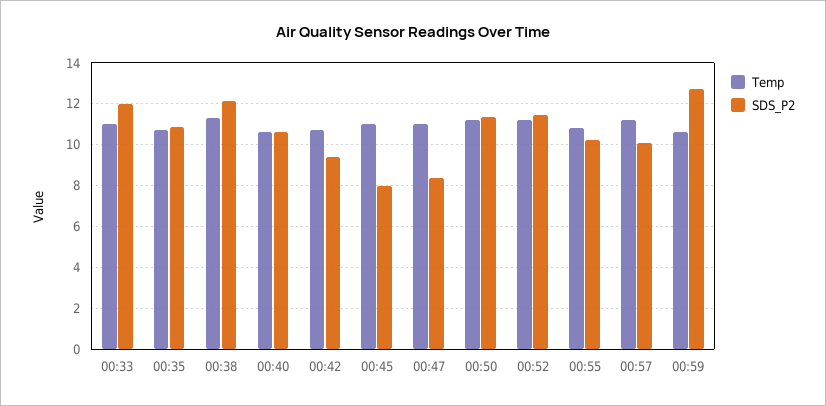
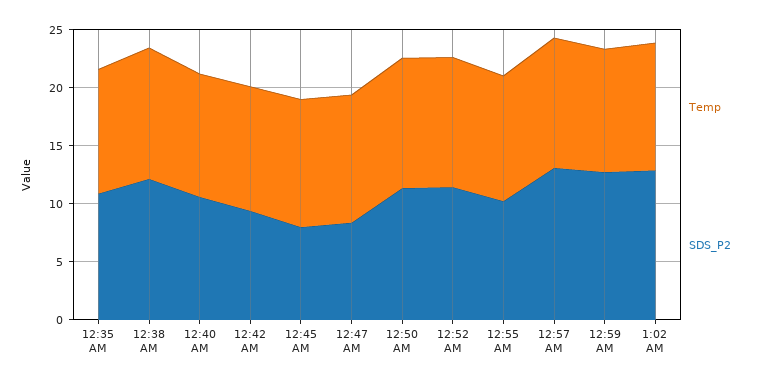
Temp, 00:33: 11 -> none
SDS_P2, 00:33: 12 -> none
SDS_P2, 00:57: 10 -> 13
Temp, 1:02 AM: none -> 11
SDS_P2, 1:02 AM: none -> 13

